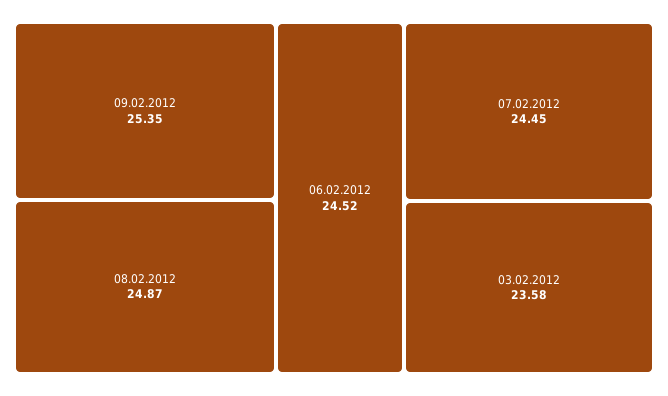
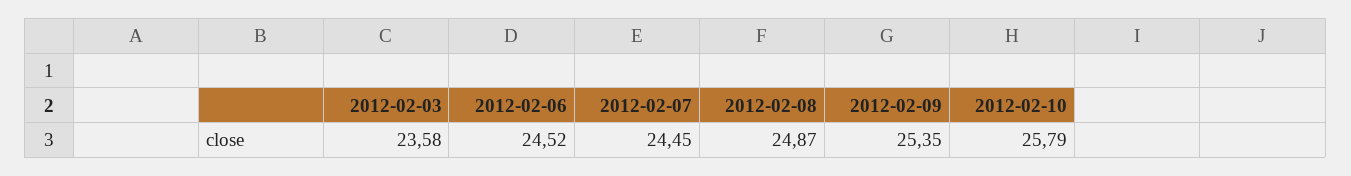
2012-02-10: none -> 25.79

